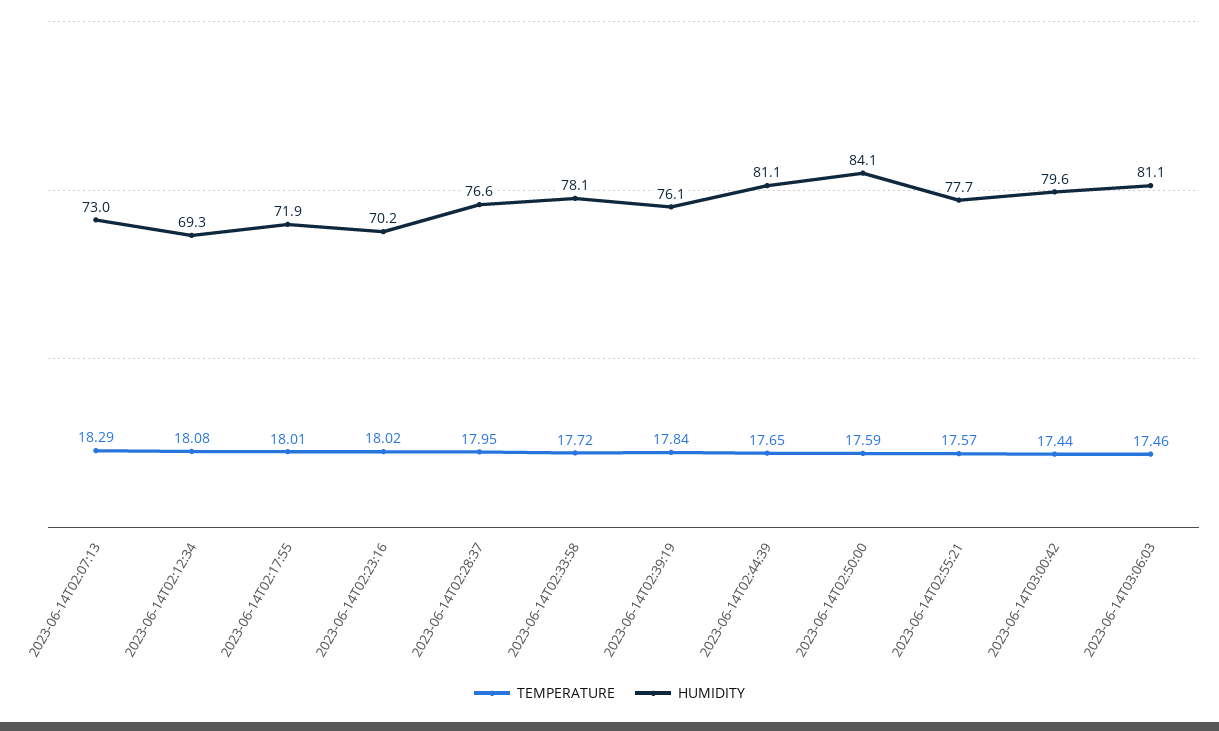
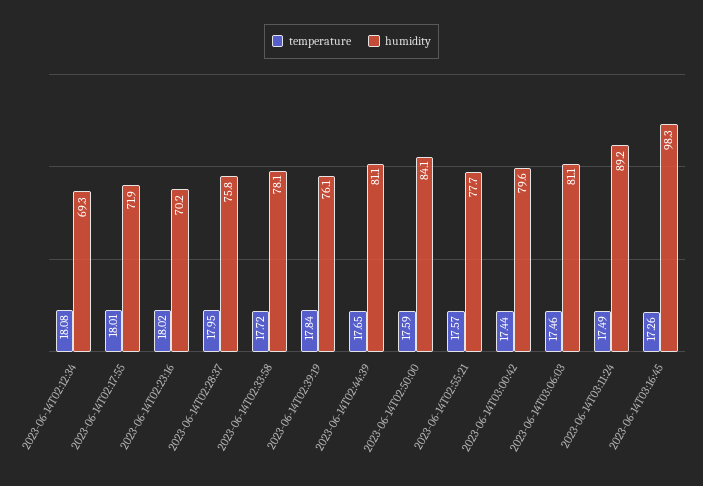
TEMPERATURE, 2023-06-14T02:07:13: 18.29 -> none
HUMIDITY, 2023-06-14T02:07:13: 73 -> none
HUMIDITY, 2023-06-14T02:28:37: 76.6 -> 75.8
TEMPERATURE, 2023-06-14T03:11:24: none -> 17.49
HUMIDITY, 2023-06-14T03:11:24: none -> 89.2
TEMPERATURE, 2023-06-14T03:16:45: none -> 17.26
HUMIDITY, 2023-06-14T03:16:45: none -> 98.3

